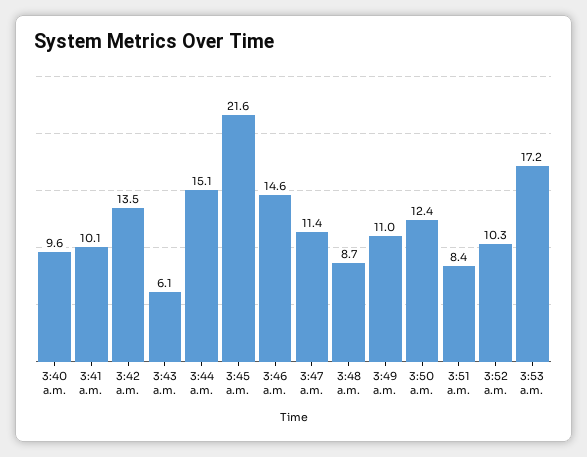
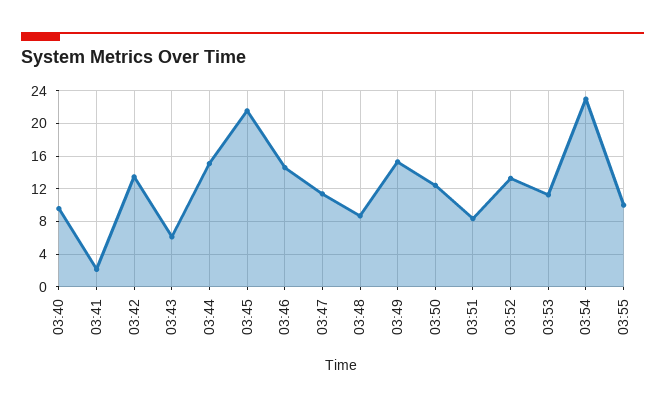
3:41 a.m.: 10.1 -> 2
3:49 a.m.: 11 -> 15
3:52 a.m.: 10.3 -> 13
3:53 a.m.: 17.2 -> 11
03:54: none -> 23
03:55: none -> 10

